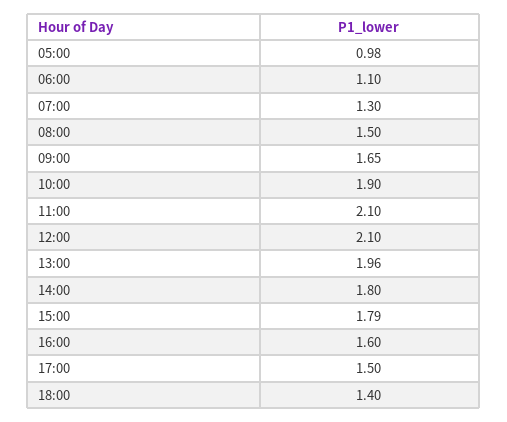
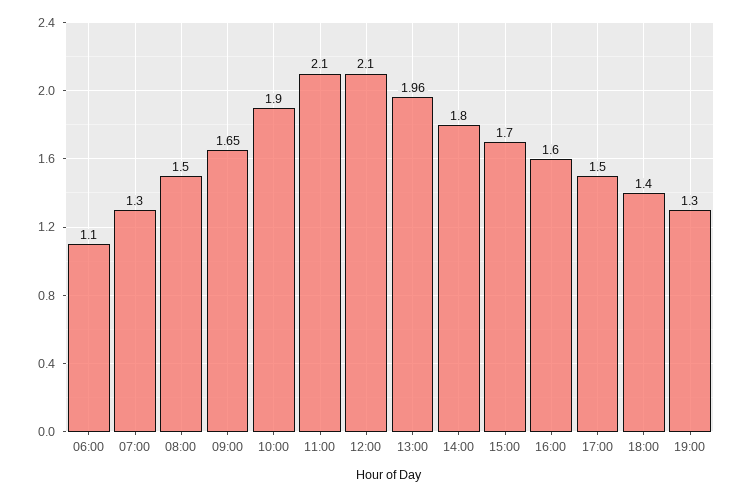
05:00: 0.98 -> none
15:00: 1.79 -> 1.7
19:00: none -> 1.3

